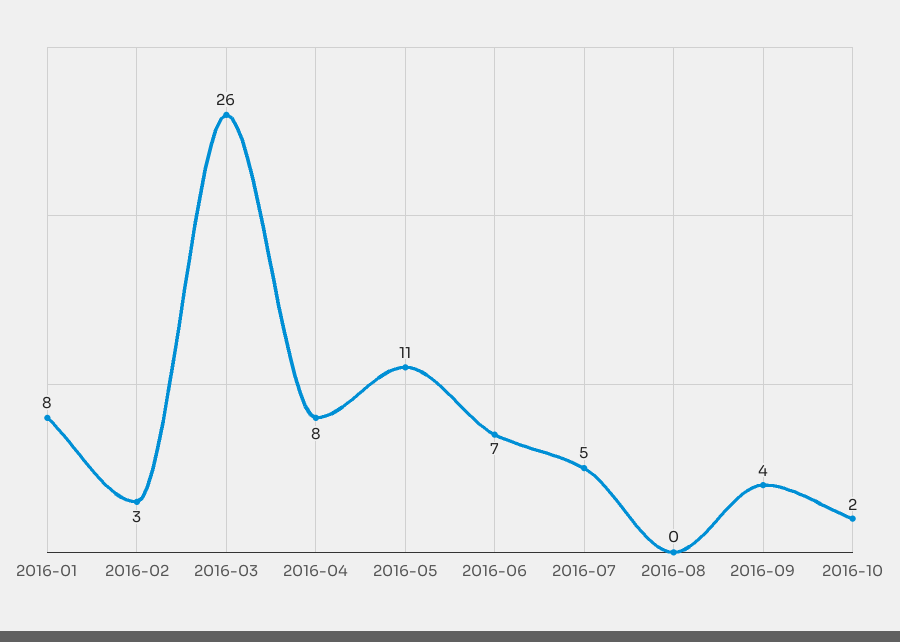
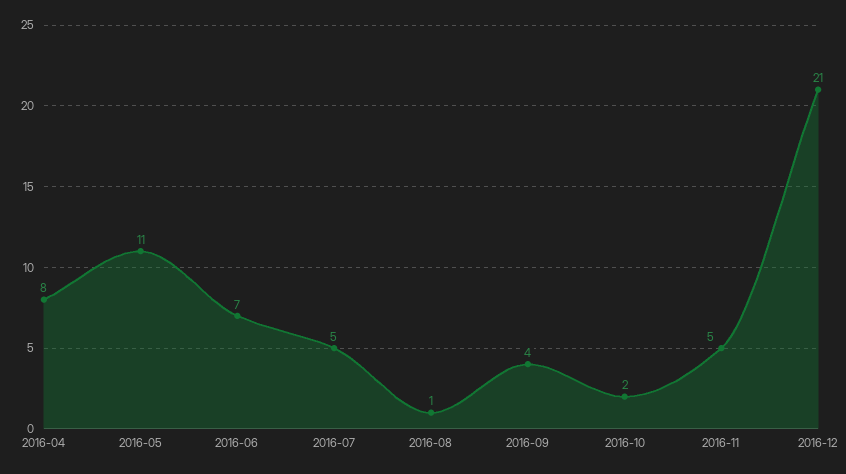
2016-01: 8 -> none
2016-02: 3 -> none
2016-03: 26 -> none
2016-08: 0 -> 1
2016-11: none -> 5
2016-12: none -> 21

